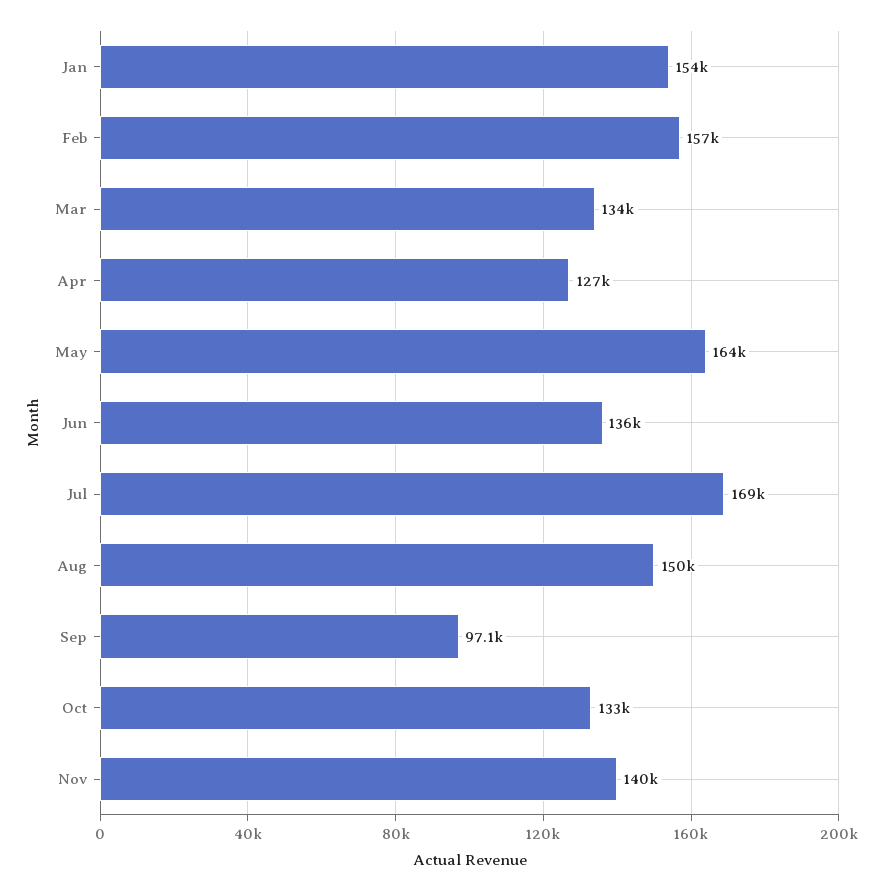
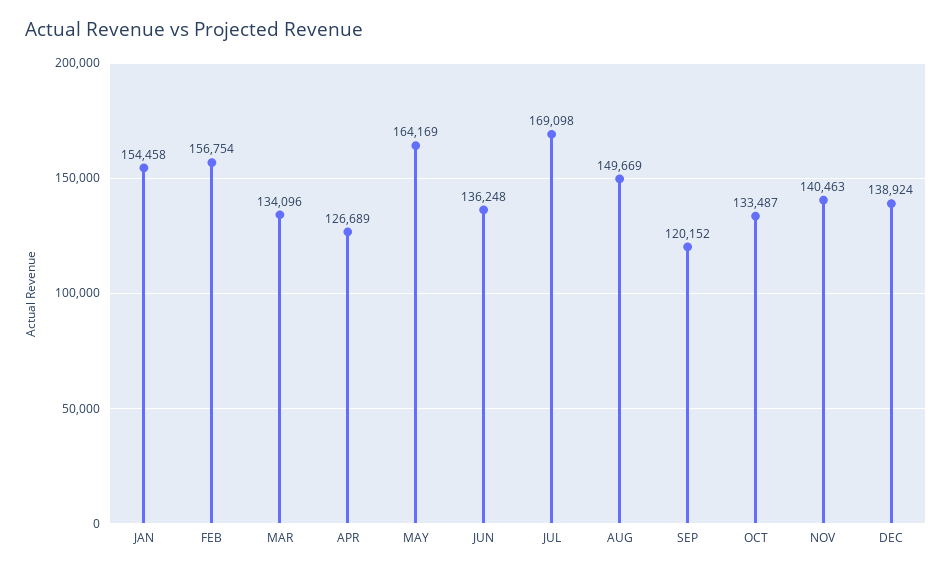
Sep: 97100 -> 120152
DEC: none -> 138924

